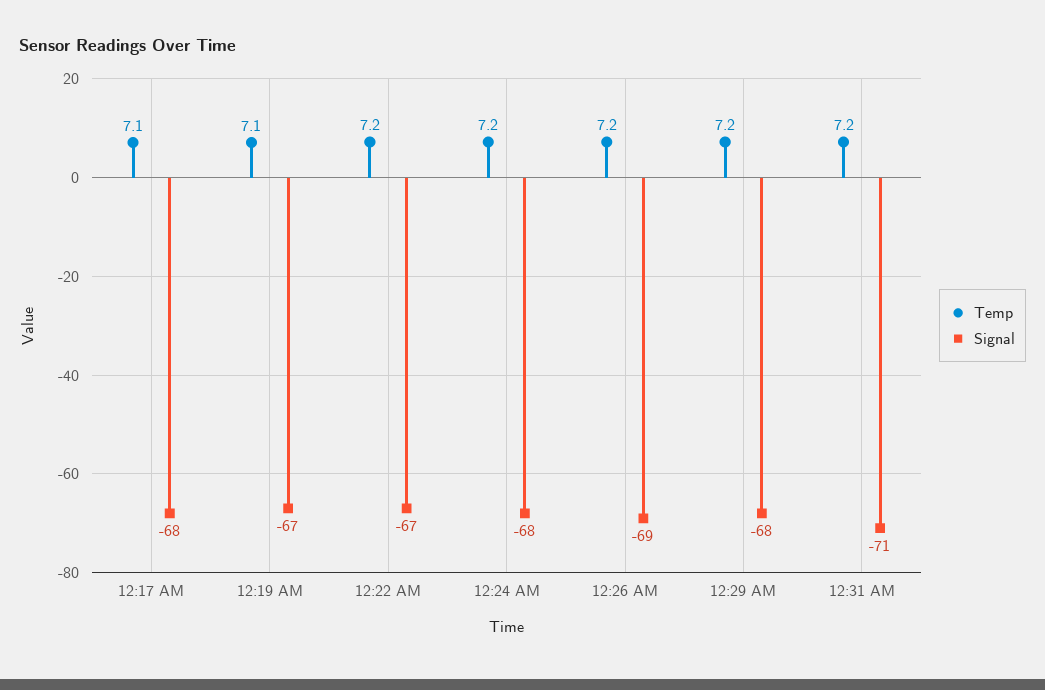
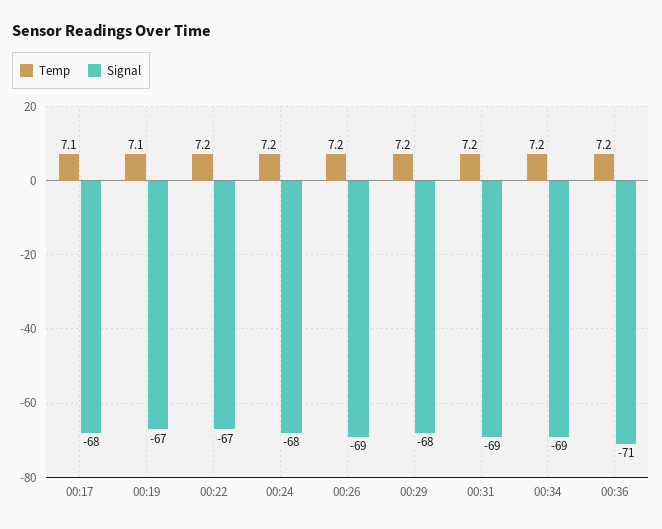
Signal, 12:31 AM: -71 -> -69
Temp, 00:34: none -> 7.2
Signal, 00:34: none -> -69
Temp, 00:36: none -> 7.2
Signal, 00:36: none -> -71

